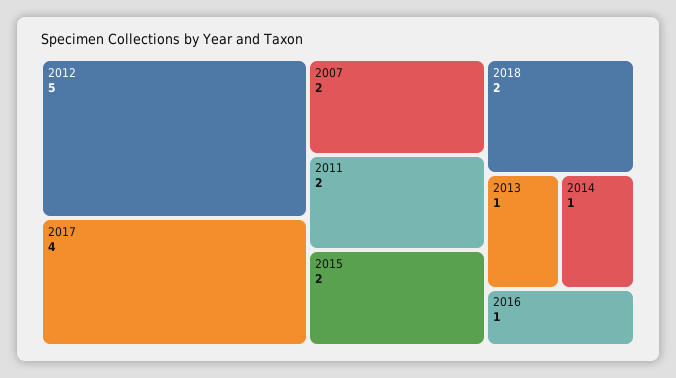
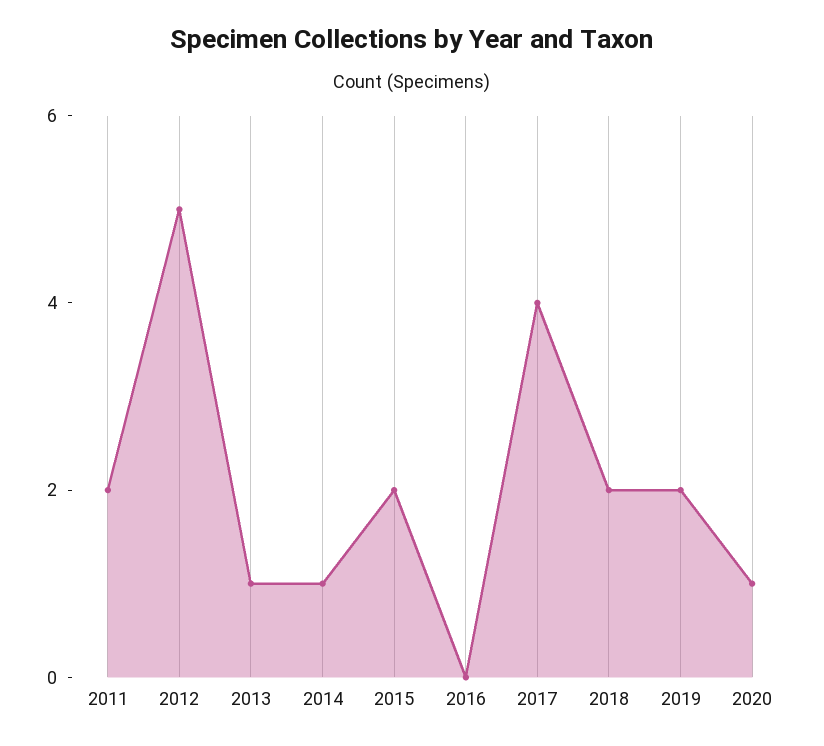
2007: 2 -> none
2016: 1 -> 0
2019: none -> 2
2020: none -> 1

